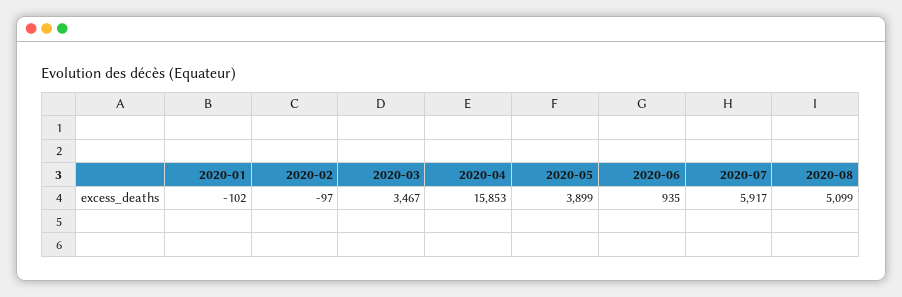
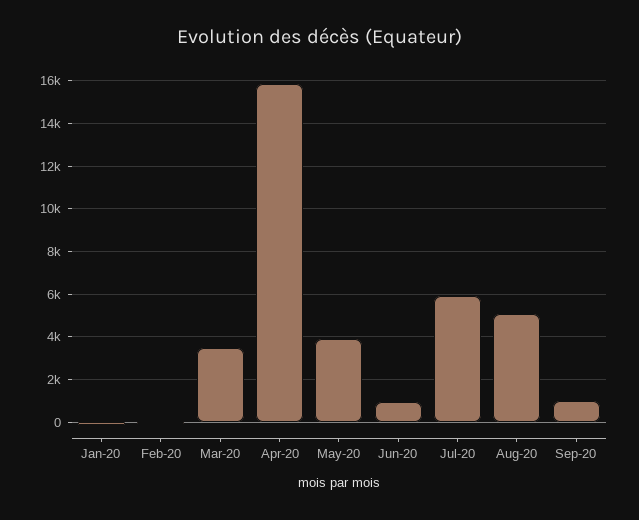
Sep-20: none -> 1000

